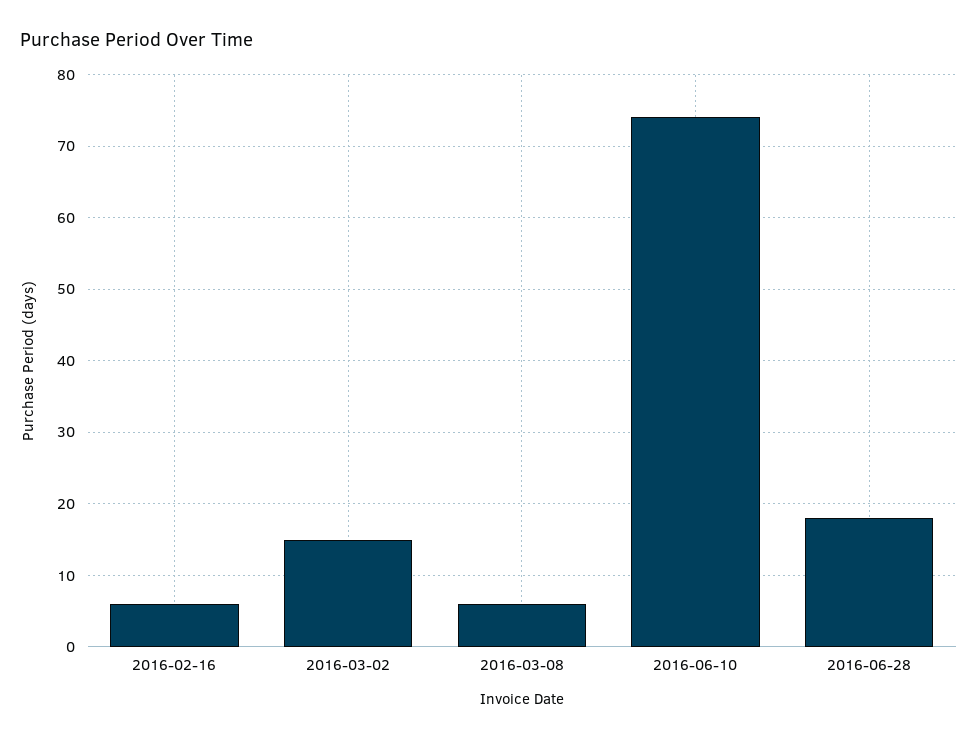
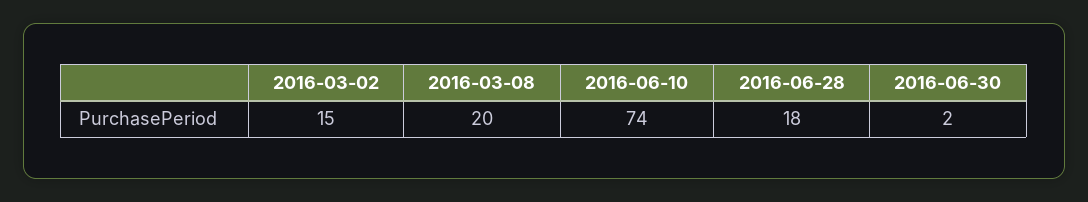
2016-02-16: 6 -> none
2016-03-08: 6 -> 20
2016-06-30: none -> 2

